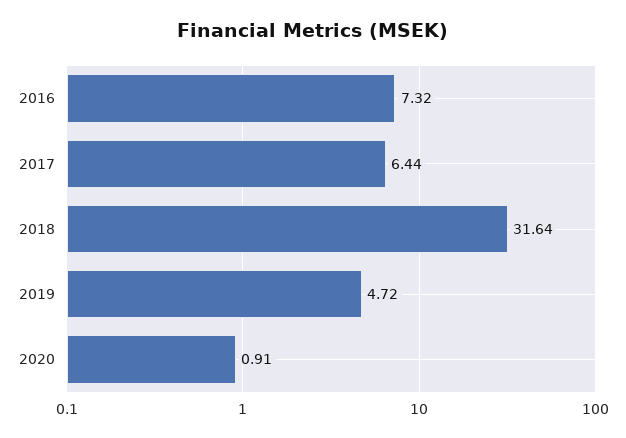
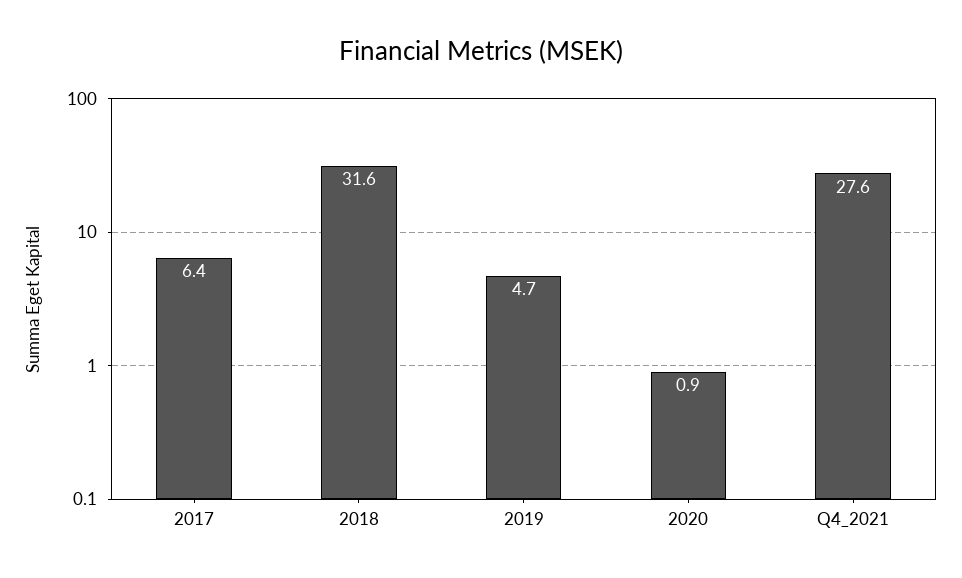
2016: 7.32 -> none
Q4_2021: none -> 27.6

